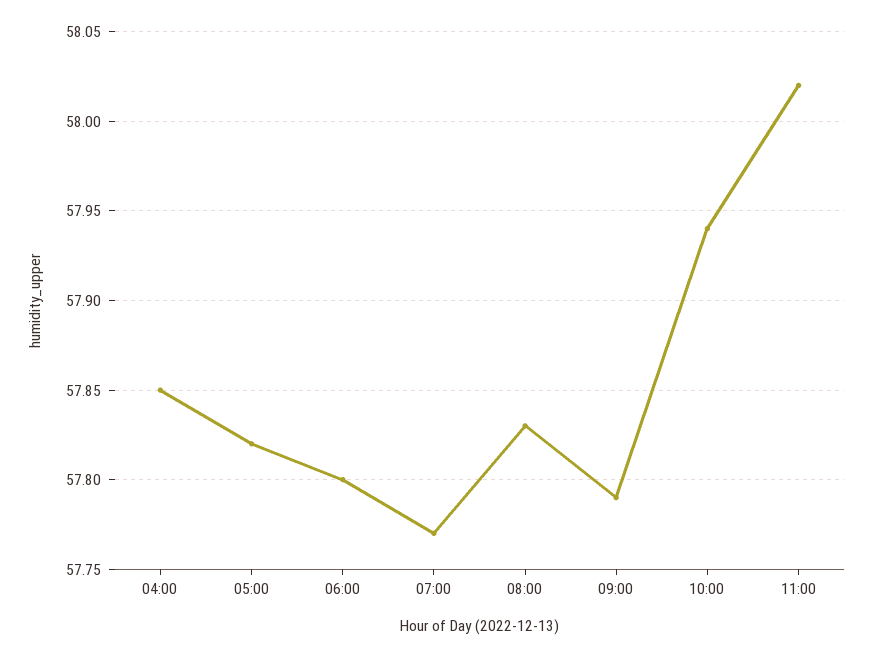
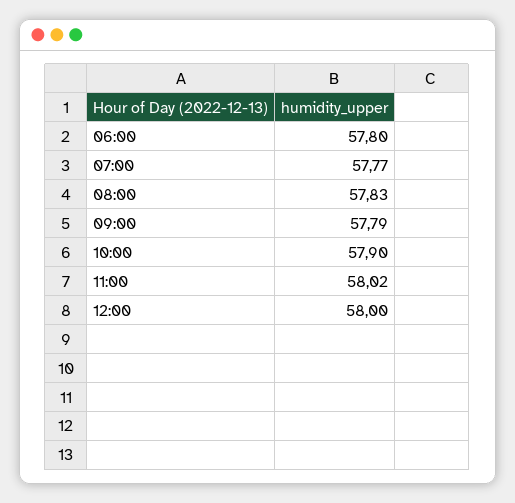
04:00: 57.85 -> none
05:00: 57.82 -> none
10:00: 57.94 -> 57.9
12:00: none -> 58

